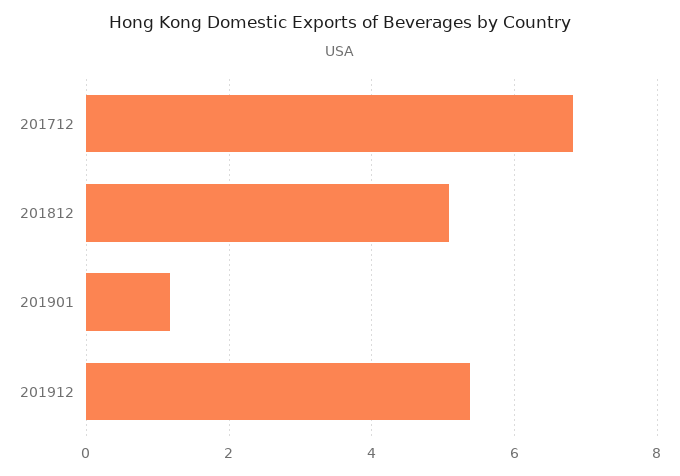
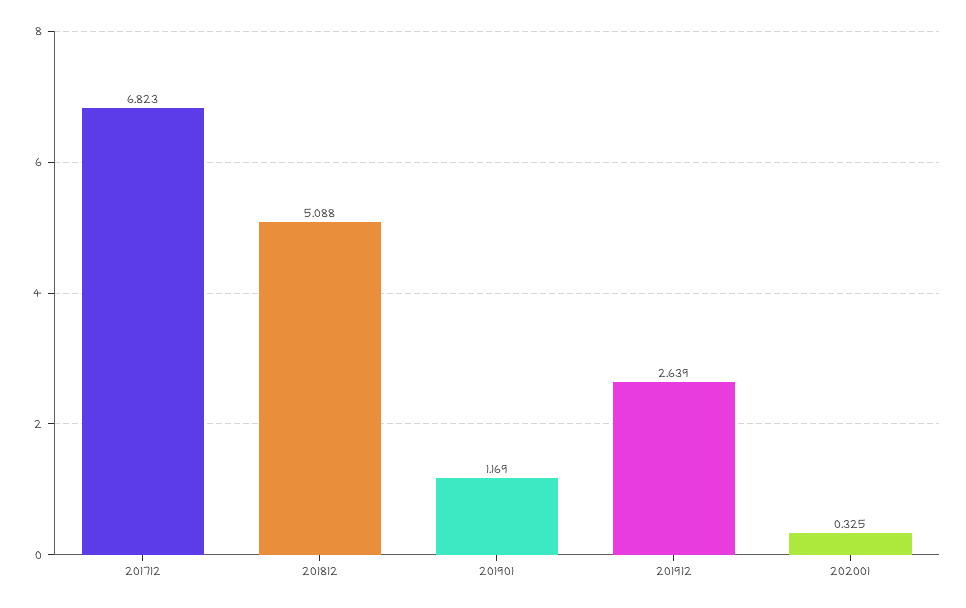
201912: 5.4 -> 2.639
202001: none -> 0.325

